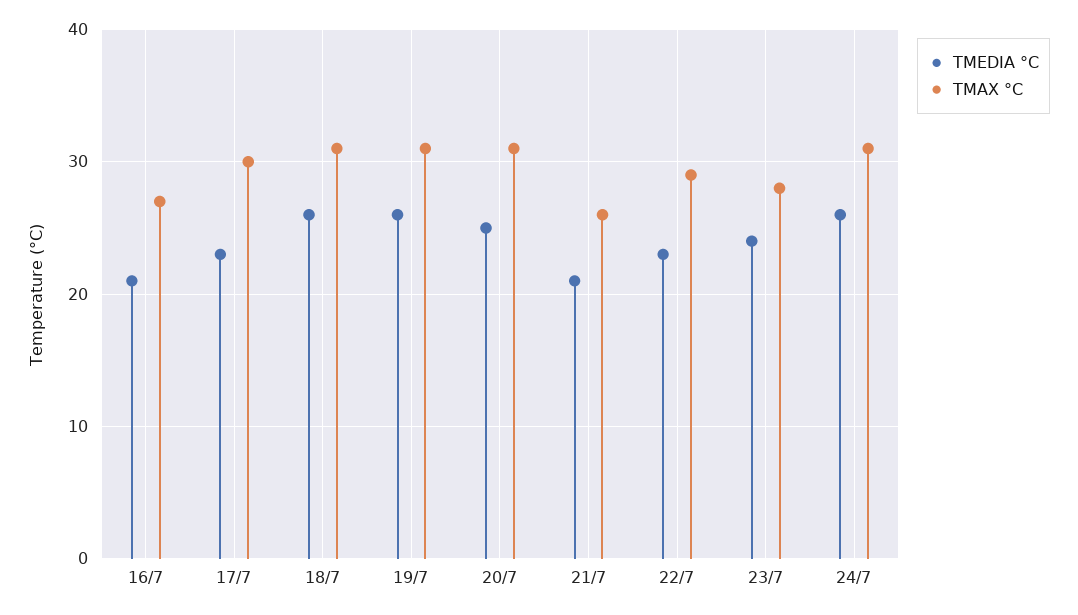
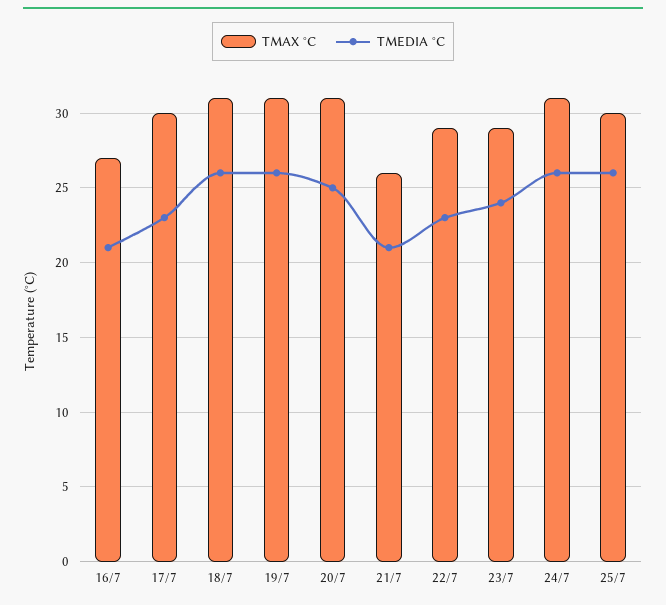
TMAX °C, 23/7: 28 -> 29
TMAX °C, 25/7: none -> 30
TMEDIA °C, 25/7: none -> 26

